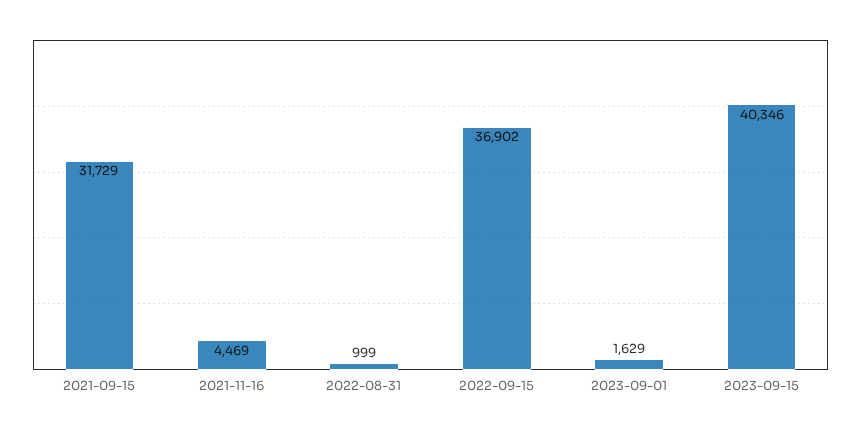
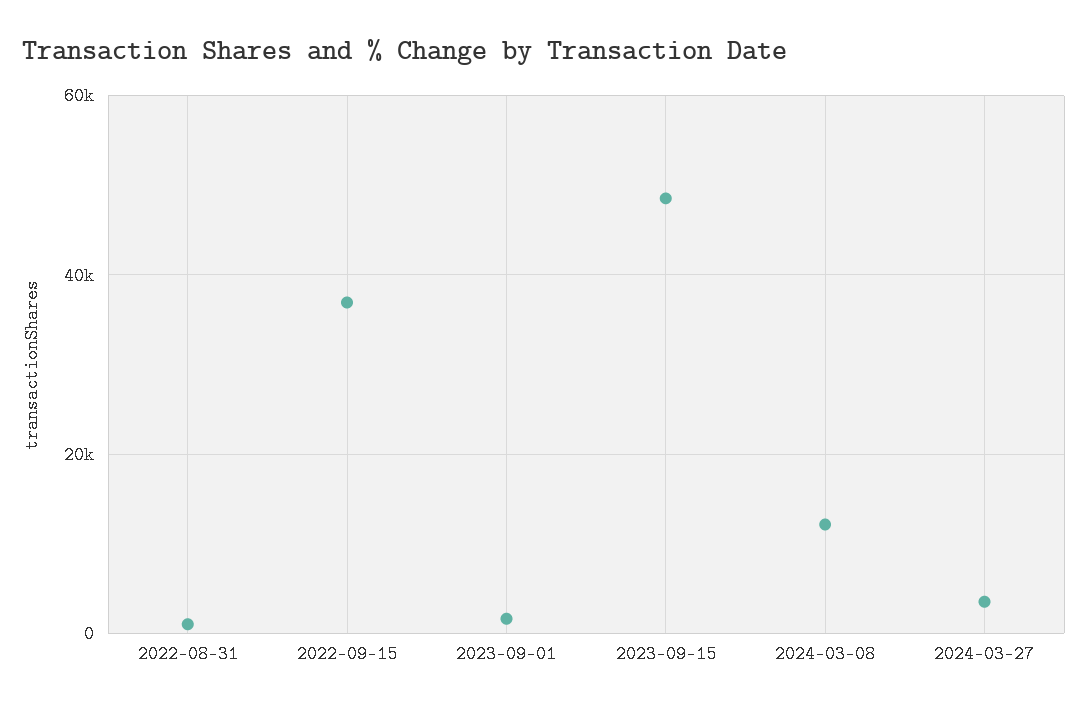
2021-09-15: 31729 -> none
2021-11-16: 4469 -> none
2023-09-15: 40346 -> 48000
2024-03-08: none -> 12000
2024-03-27: none -> 4000

